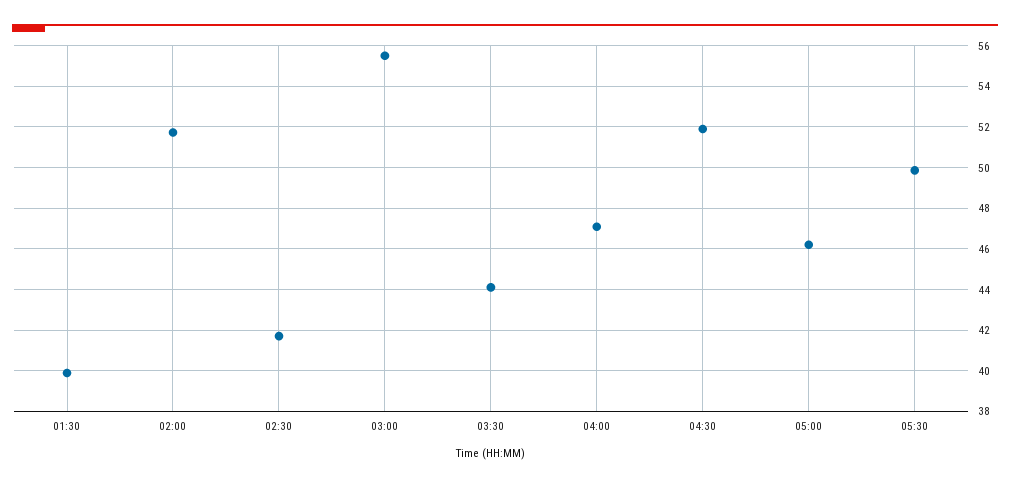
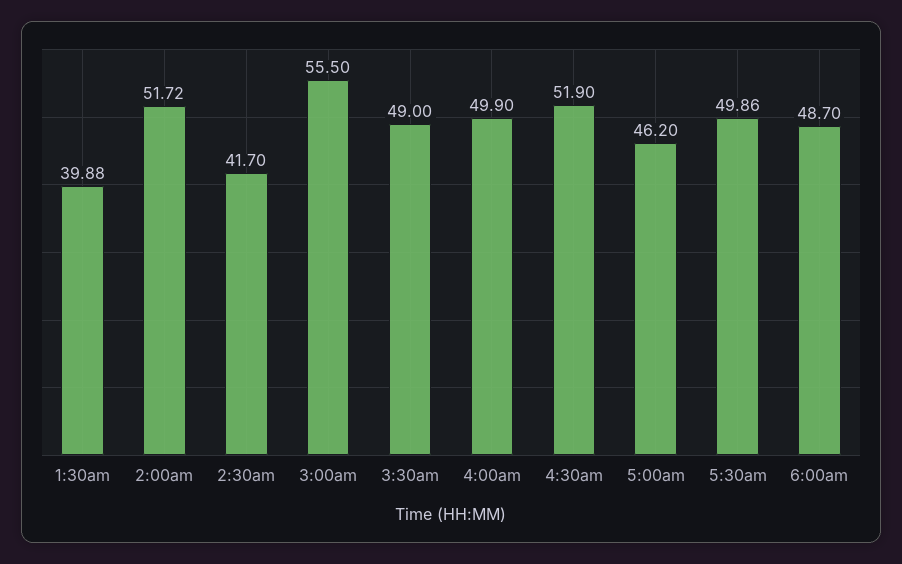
03:30: 44 -> 49
04:00: 47 -> 49.9
6:00am: none -> 48.7

